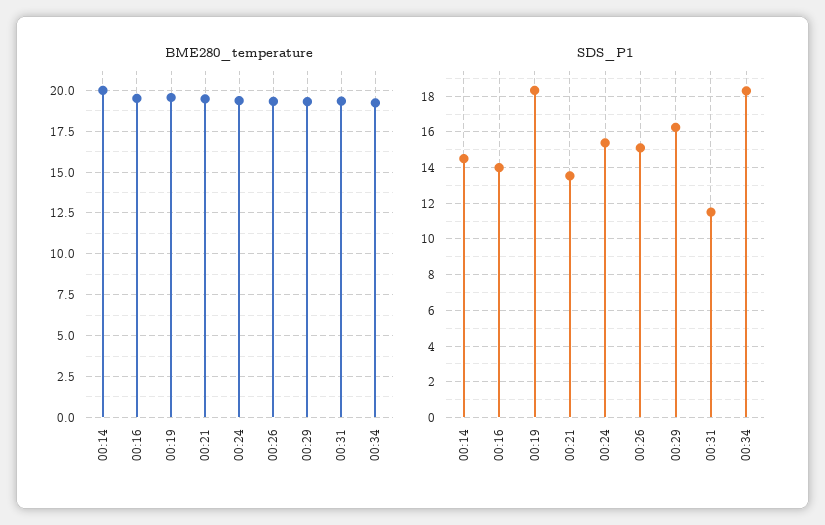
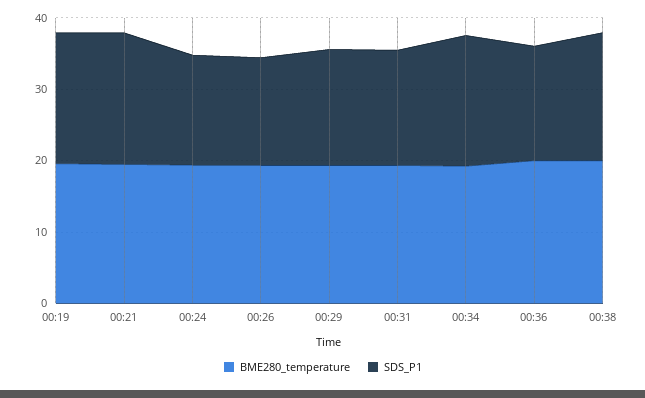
BME280_temperature, 00:14: 20 -> none
BME280_temperature, 00:16: 19.5 -> none
SDS_P1, 00:14: 14.5 -> none
SDS_P1, 00:16: 14 -> none
SDS_P1, 00:21: 13.5 -> 18
SDS_P1, 00:31: 11.5 -> 16
BME280_temperature, 00:36: none -> 20
SDS_P1, 00:36: none -> 16
BME280_temperature, 00:38: none -> 20
SDS_P1, 00:38: none -> 18

